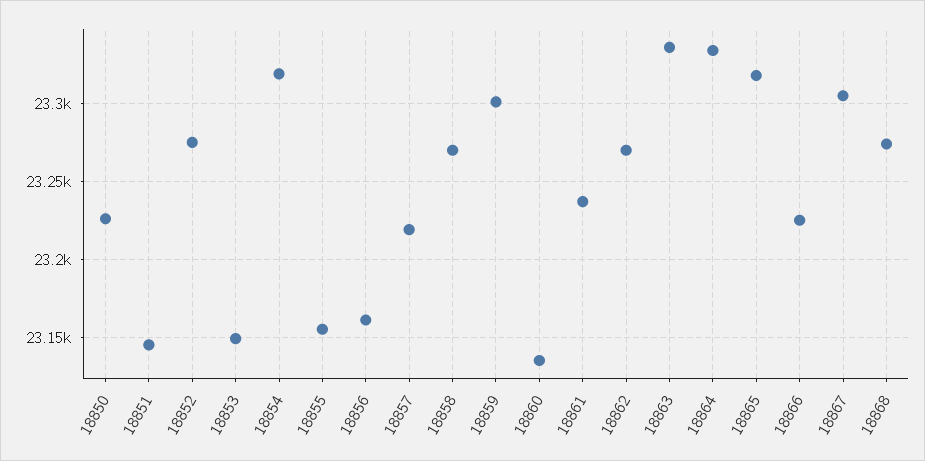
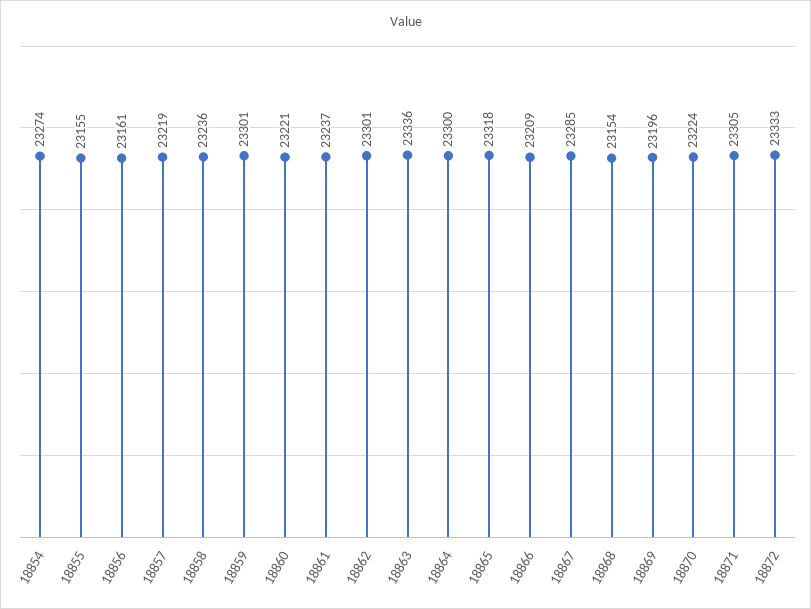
18850: 23225 -> none
18851: 23145 -> none
18852: 23275 -> none
18853: 23150 -> none
18854: 23320 -> 23274
18858: 23270 -> 23236
18860: 23135 -> 23221
18862: 23270 -> 23301
18864: 23335 -> 23300
18866: 23225 -> 23209
18867: 23305 -> 23285
18868: 23275 -> 23154
18869: none -> 23196
18870: none -> 23224
18871: none -> 23305
18872: none -> 23333

